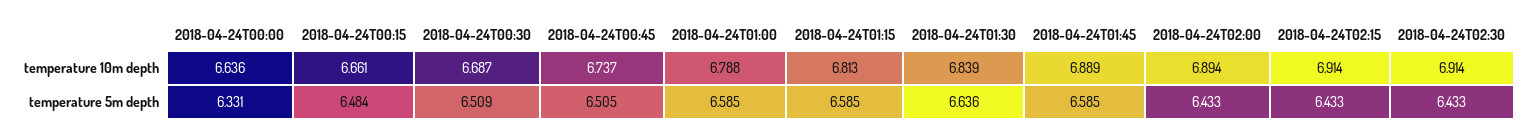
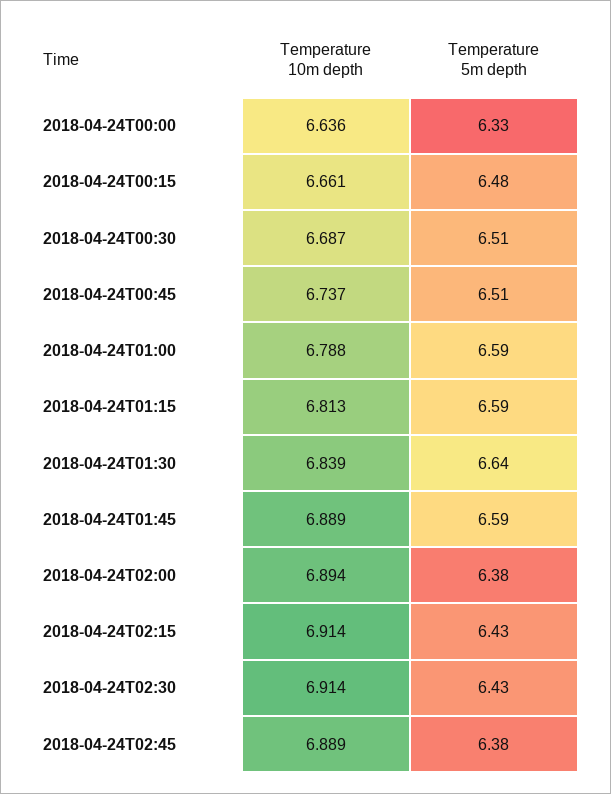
2018-04-24T02:00, temperature 5m depth: 6.433 -> 6.38
2018-04-24T02:45, temperature 10m depth: none -> 6.889
2018-04-24T02:45, temperature 5m depth: none -> 6.38

